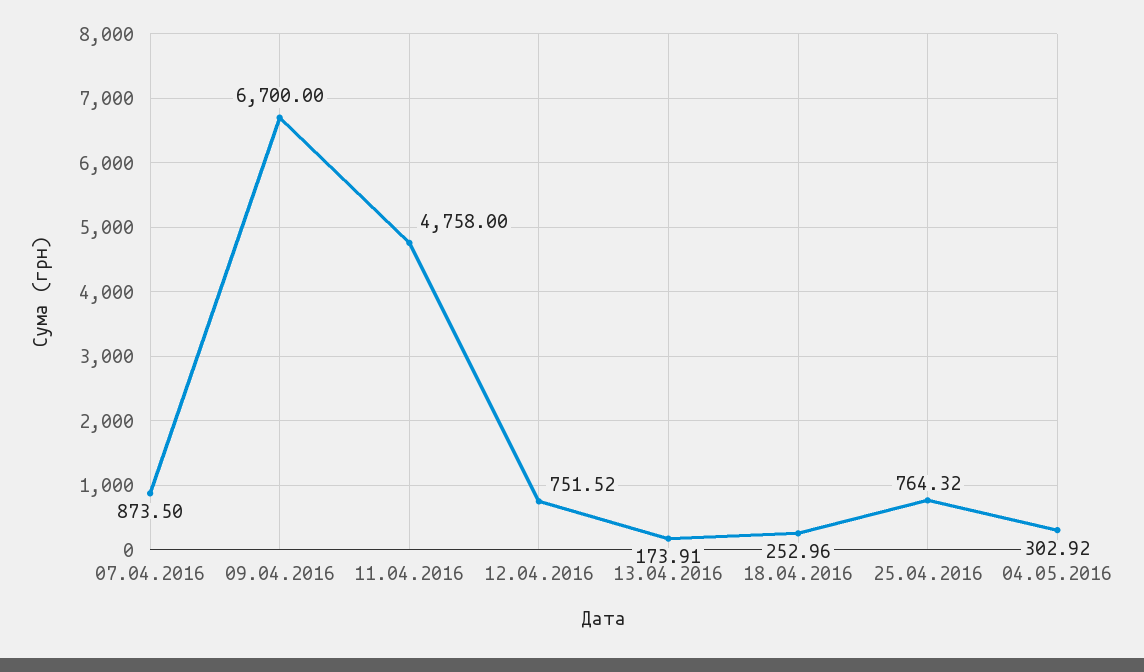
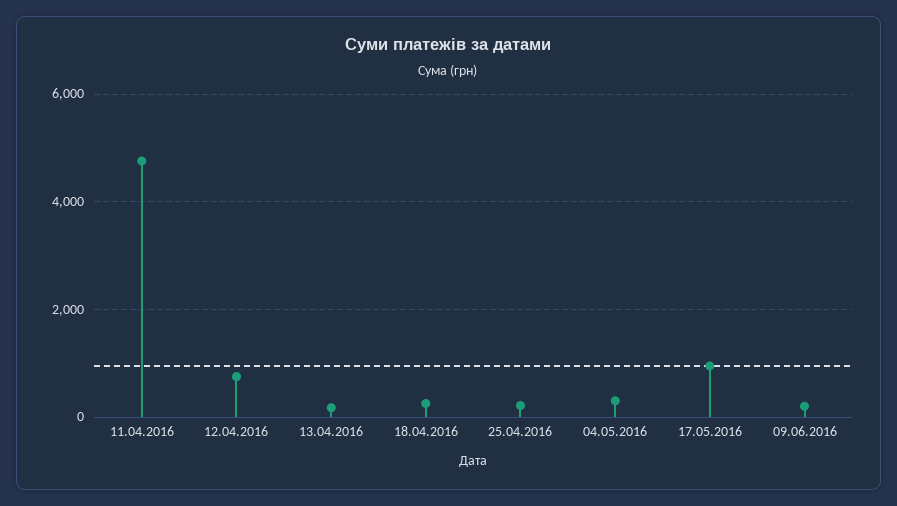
07.04.2016: 873.5 -> none
09.04.2016: 6700 -> none
25.04.2016: 764.32 -> 200
17.05.2016: none -> 1000
09.06.2016: none -> 200

